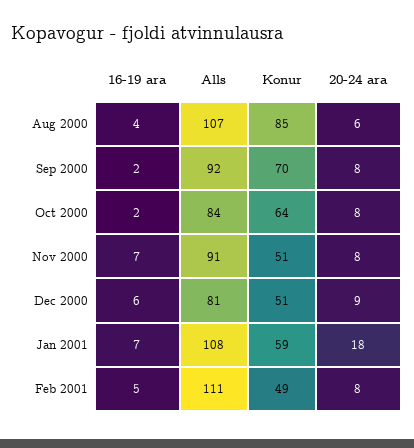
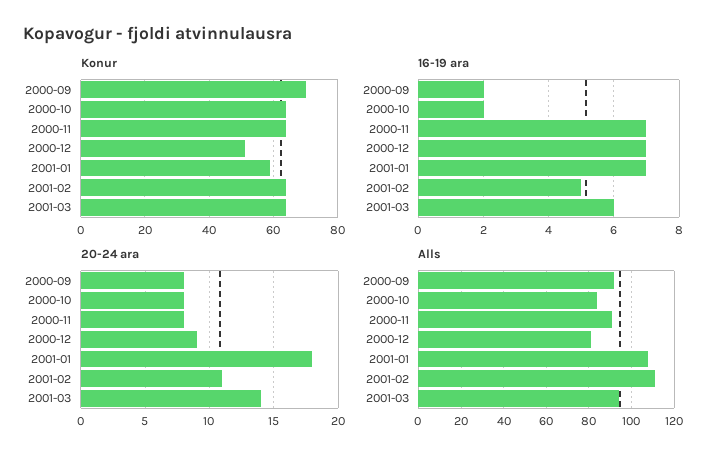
16-19 ara, Aug 2000: 4 -> none
Alls, Aug 2000: 107 -> none
Konur, Aug 2000: 85 -> none
20-24 ara, Aug 2000: 6 -> none
Konur, Nov 2000: 51 -> 65
16-19 ara, Dec 2000: 6 -> 7
Konur, Feb 2001: 49 -> 65
20-24 ara, Feb 2001: 8 -> 11
Konur, 2001-03: none -> 65
16-19 ara, 2001-03: none -> 6
20-24 ara, 2001-03: none -> 14
Alls, 2001-03: none -> 95

